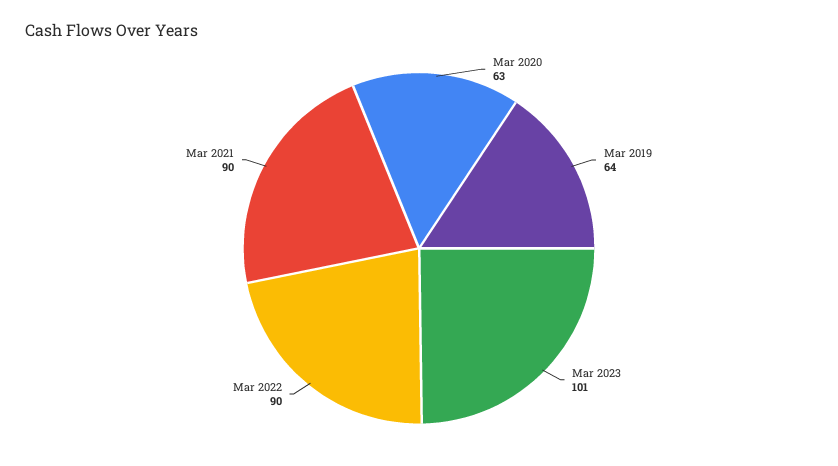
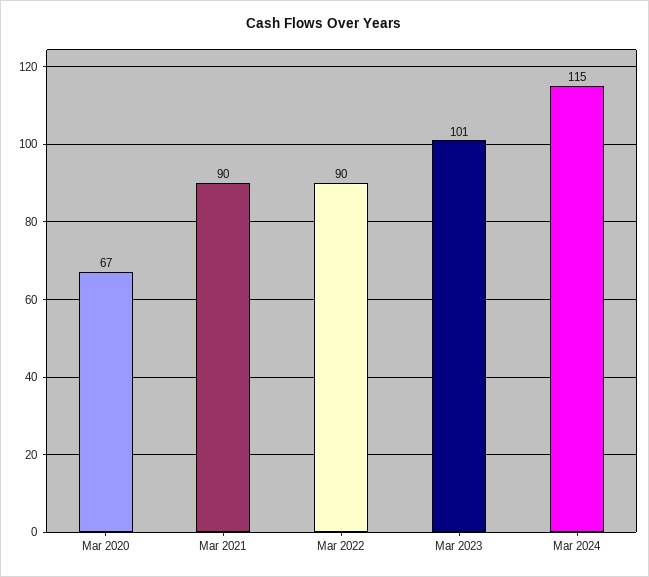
Mar 2020: 63 -> 67
Mar 2019: 64 -> none
Mar 2024: none -> 115

